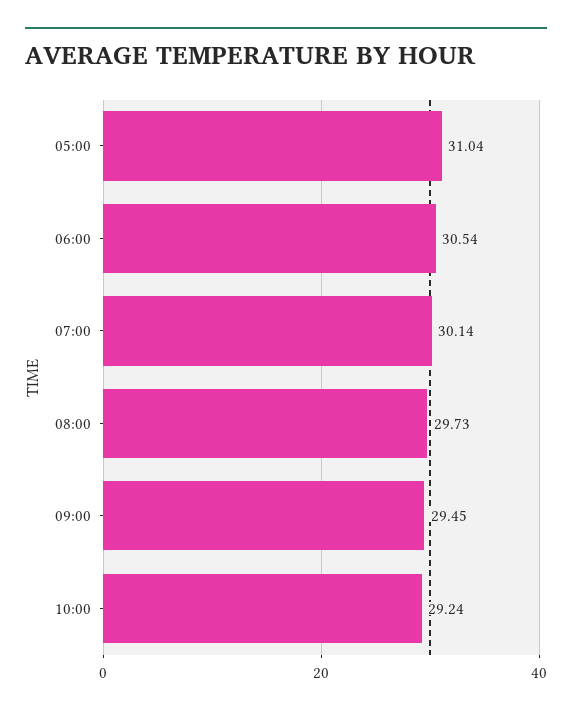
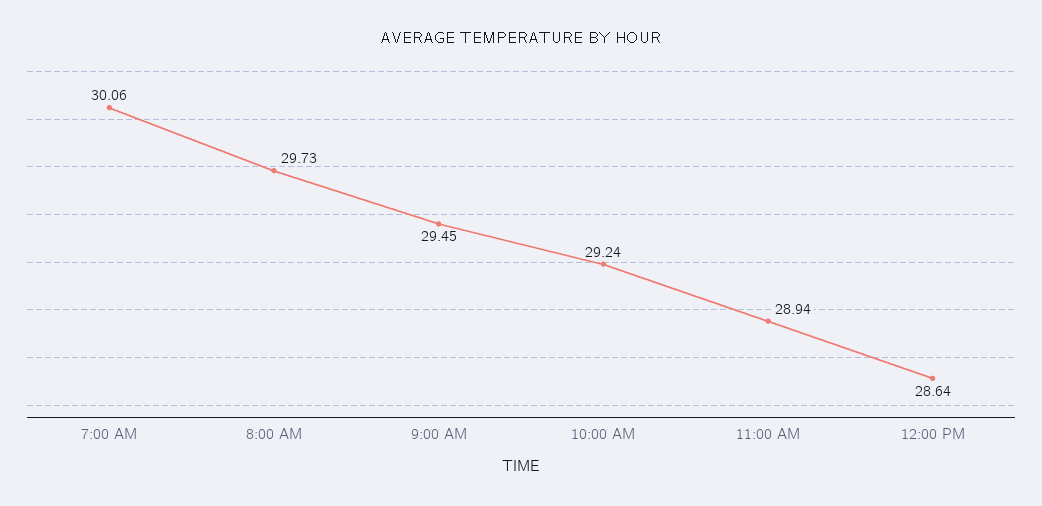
05:00: 31.04 -> none
06:00: 30.54 -> none
07:00: 30.14 -> 30.06
11:00 AM: none -> 28.94
12:00 PM: none -> 28.64

